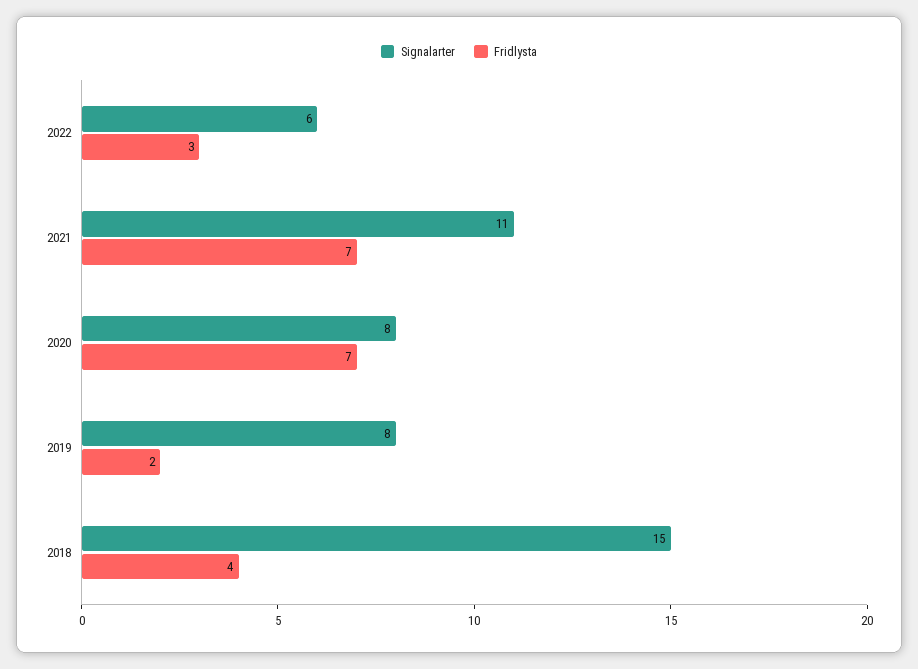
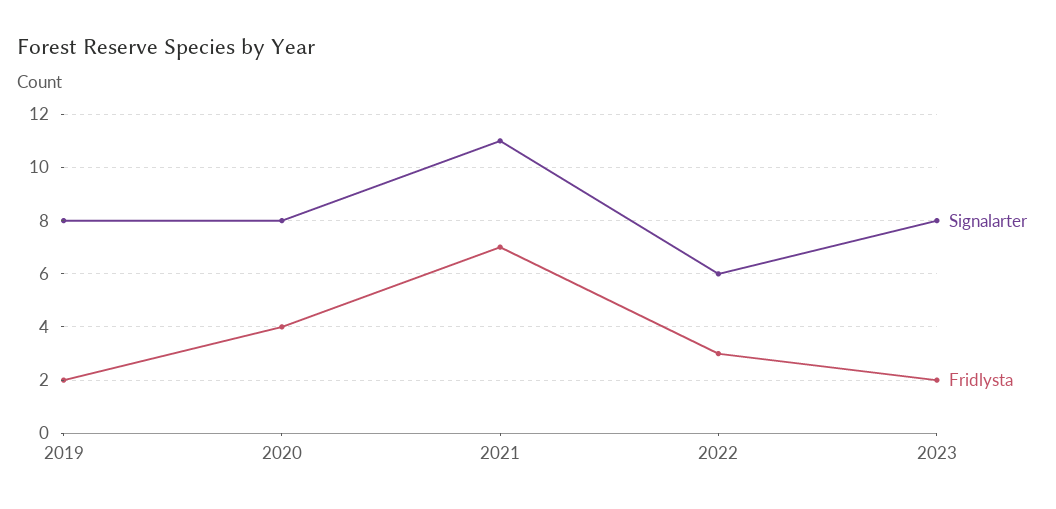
Fridlysta, 2020: 7 -> 4
Signalarter, 2018: 15 -> none
Fridlysta, 2018: 4 -> none
Signalarter, 2023: none -> 8
Fridlysta, 2023: none -> 2

